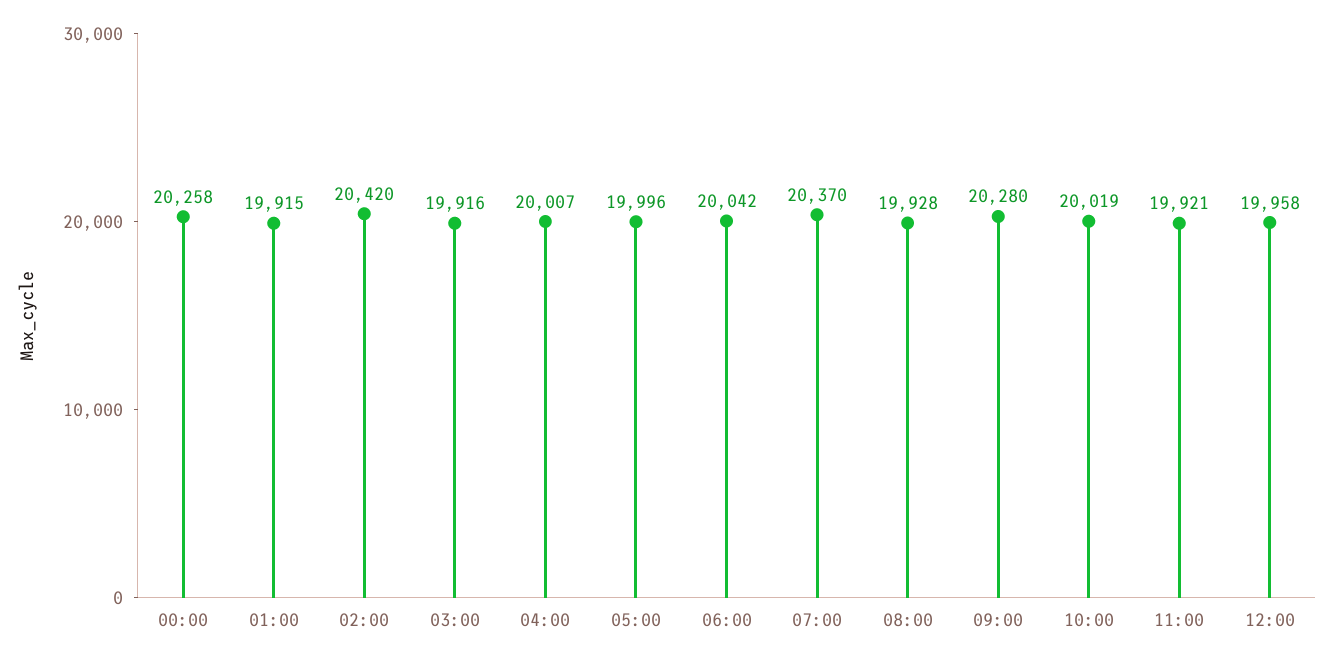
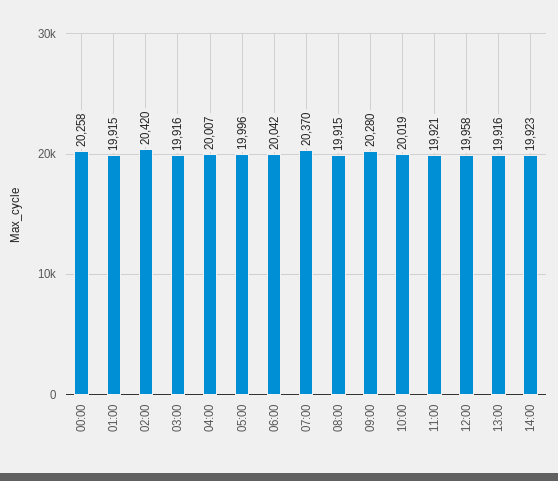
08:00: 19928 -> 19915
13:00: none -> 19916
14:00: none -> 19923

